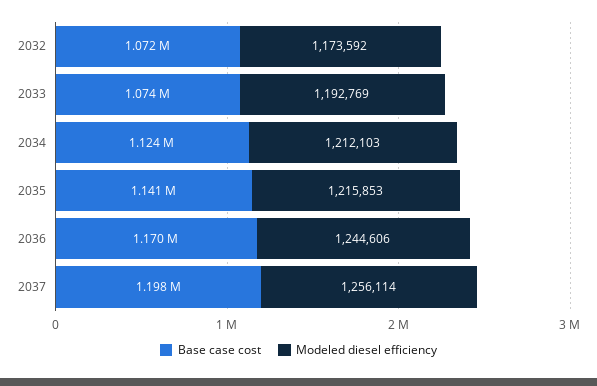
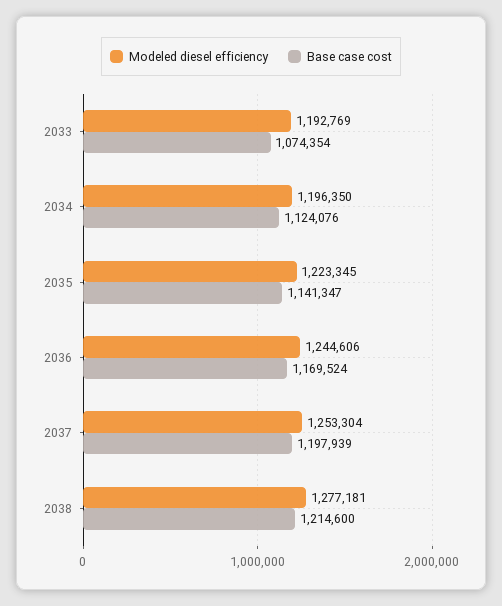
Base case cost, 2032: 1072000 -> none
Modeled diesel efficiency, 2032: 1173592 -> none
Modeled diesel efficiency, 2034: 1212103 -> 1196350
Modeled diesel efficiency, 2035: 1215853 -> 1223345
Modeled diesel efficiency, 2037: 1256114 -> 1253304
Modeled diesel efficiency, 2038: none -> 1277181
Base case cost, 2038: none -> 1214600

